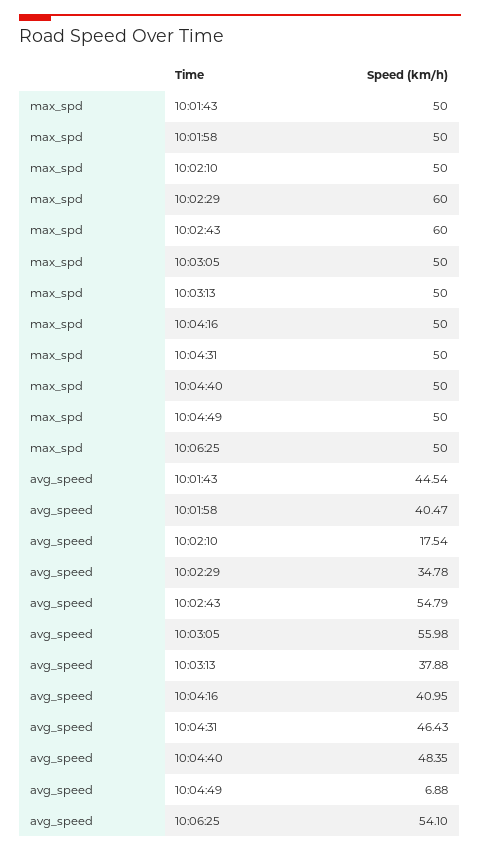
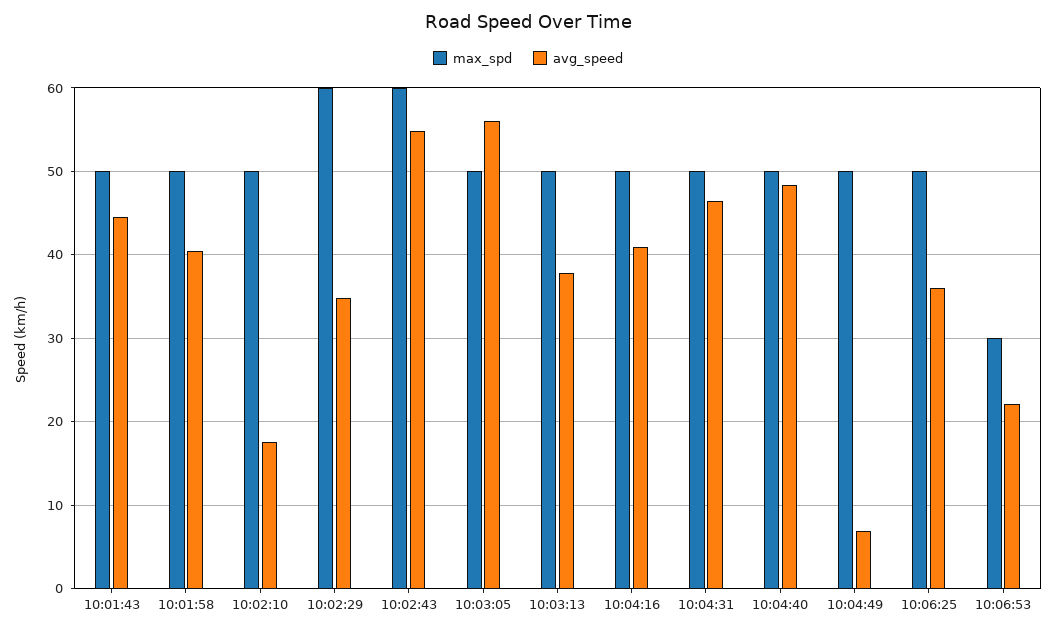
avg_speed, 10:06:25: 54.1 -> 36
max_spd, 10:06:53: none -> 30
avg_speed, 10:06:53: none -> 22

